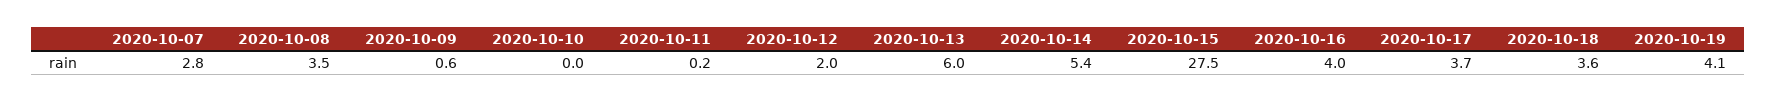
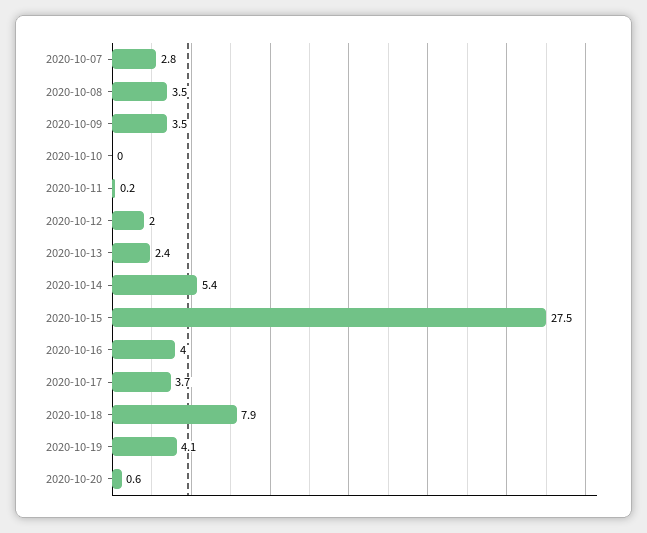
2020-10-09: 0.6 -> 3.5
2020-10-13: 6 -> 2.4
2020-10-18: 3.6 -> 7.9
2020-10-20: none -> 0.6

